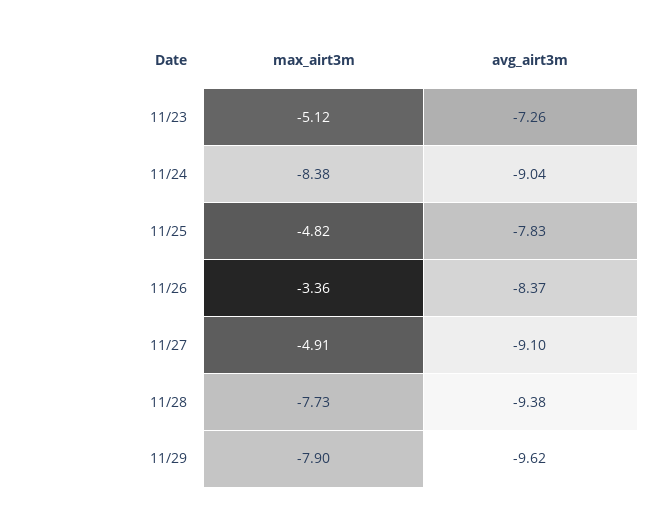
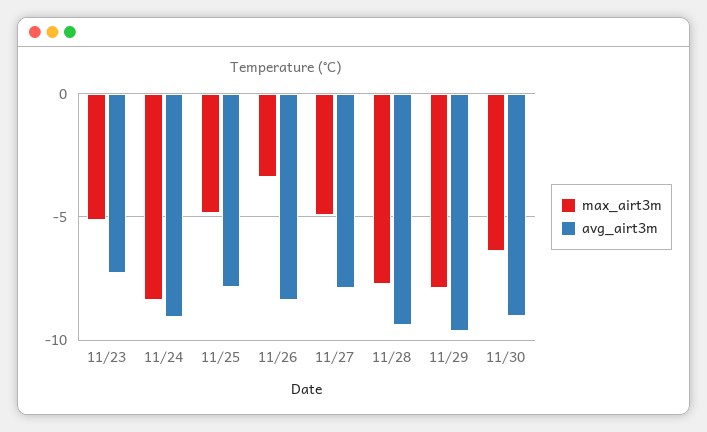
avg_airt3m, 11/27: -9.1 -> -8
max_airt3m, 11/30: none -> -6.5
avg_airt3m, 11/30: none -> -9

